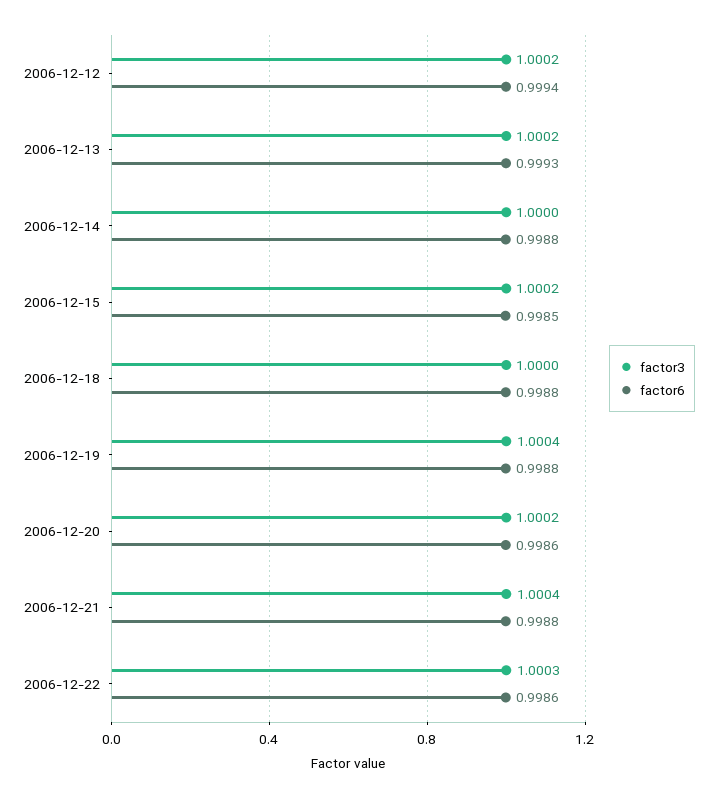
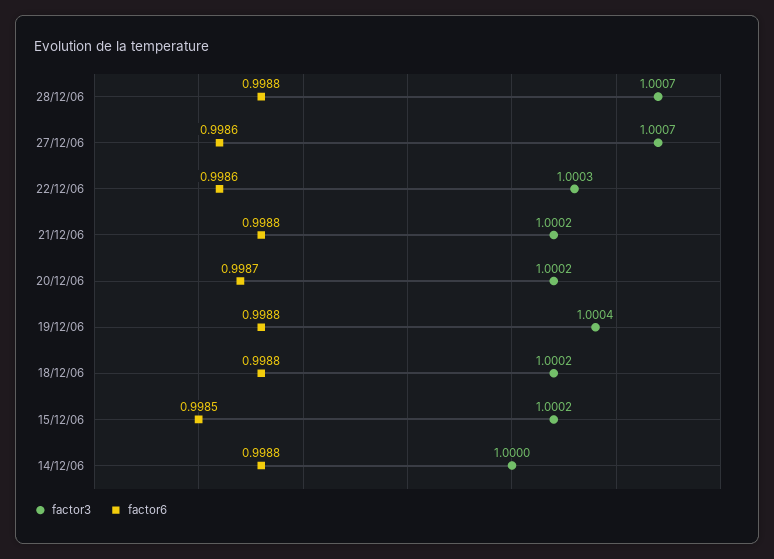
factor3, 2006-12-12: 1.0002 -> none
factor6, 2006-12-12: 0.9994 -> none
factor3, 2006-12-13: 1.0002 -> none
factor6, 2006-12-13: 0.9993 -> none
factor3, 2006-12-18: 1 -> 1.0002
factor6, 2006-12-20: 0.9986 -> 0.9987
factor3, 2006-12-21: 1.0004 -> 1.0002
factor3, 28/12/06: none -> 1.0007
factor6, 28/12/06: none -> 0.9988
factor3, 27/12/06: none -> 1.0007
factor6, 27/12/06: none -> 0.9986

